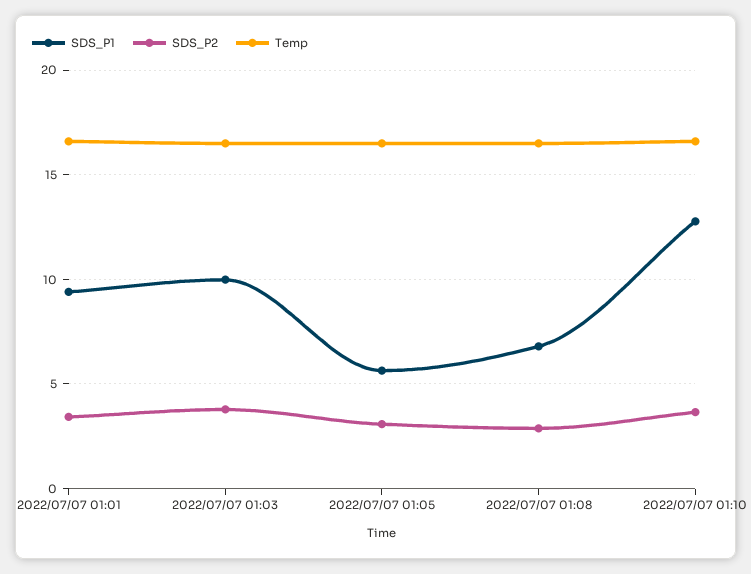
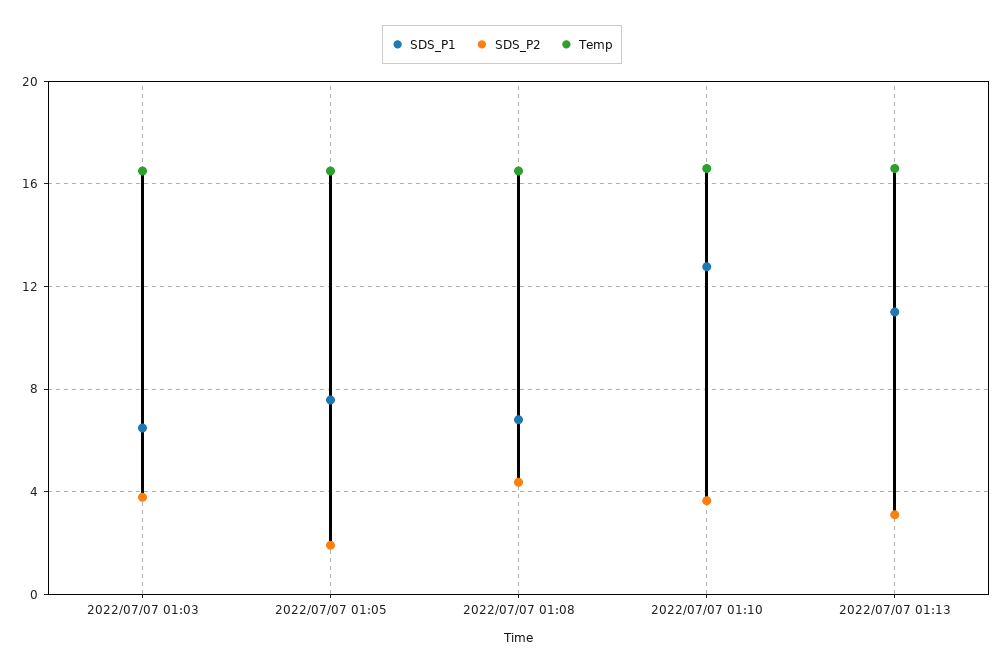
SDS_P1, 2022/07/07 01:01: 9.5 -> none
SDS_P2, 2022/07/07 01:01: 3.5 -> none
Temp, 2022/07/07 01:01: 16.5 -> none
SDS_P1, 2022/07/07 01:03: 10 -> 6.5
SDS_P1, 2022/07/07 01:05: 5.5 -> 7.5
SDS_P2, 2022/07/07 01:05: 3 -> 2
SDS_P2, 2022/07/07 01:08: 3 -> 4.5
SDS_P1, 2022/07/07 01:13: none -> 11
SDS_P2, 2022/07/07 01:13: none -> 3
Temp, 2022/07/07 01:13: none -> 16.5

